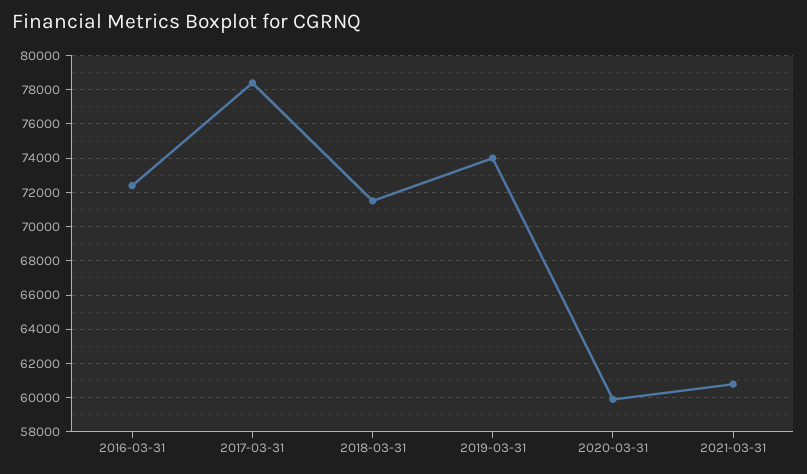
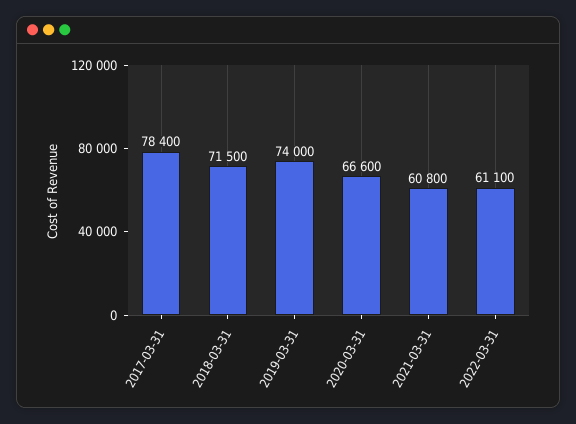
2016-03-31: 72500 -> none
2020-03-31: 60000 -> 66600
2022-03-31: none -> 61100

